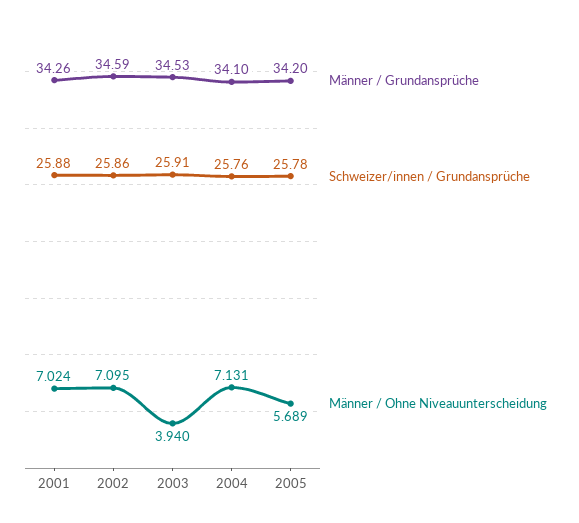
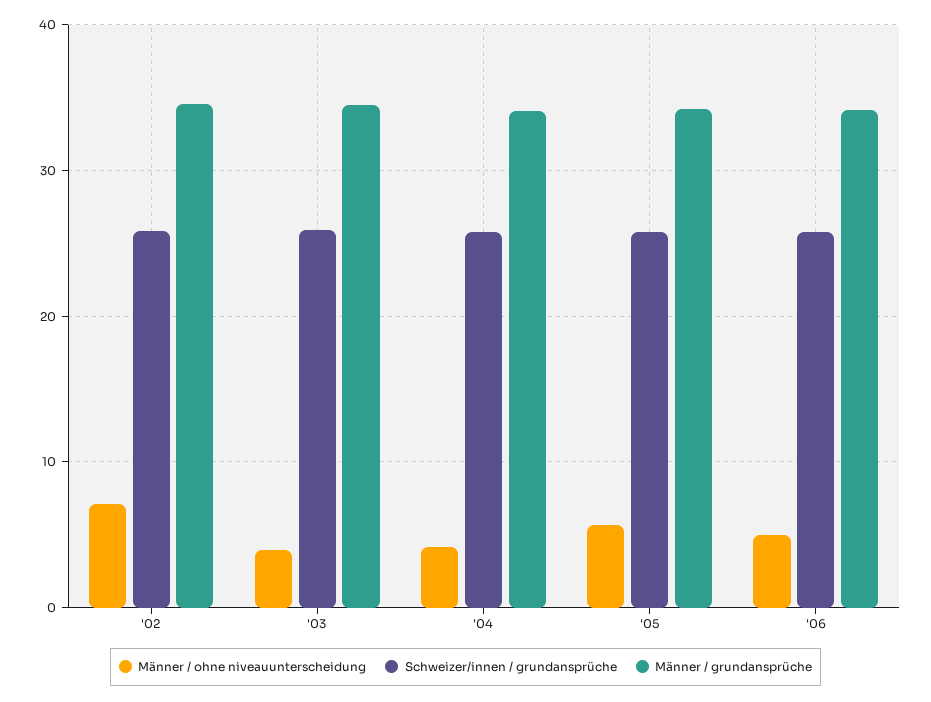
Männer / Grundansprüche, 2001: 34.26 -> none
Schweizer/innen / Grundansprüche, 2001: 25.88 -> none
Männer / Ohne Niveauunterscheidung, 2001: 7.024 -> none
Männer / Ohne Niveauunterscheidung, 2004: 7.131 -> 4
Männer / Ohne Niveauunterscheidung, '06: none -> 5
Schweizer/innen / Grundansprüche, '06: none -> 26
Männer / Grundansprüche, '06: none -> 34

